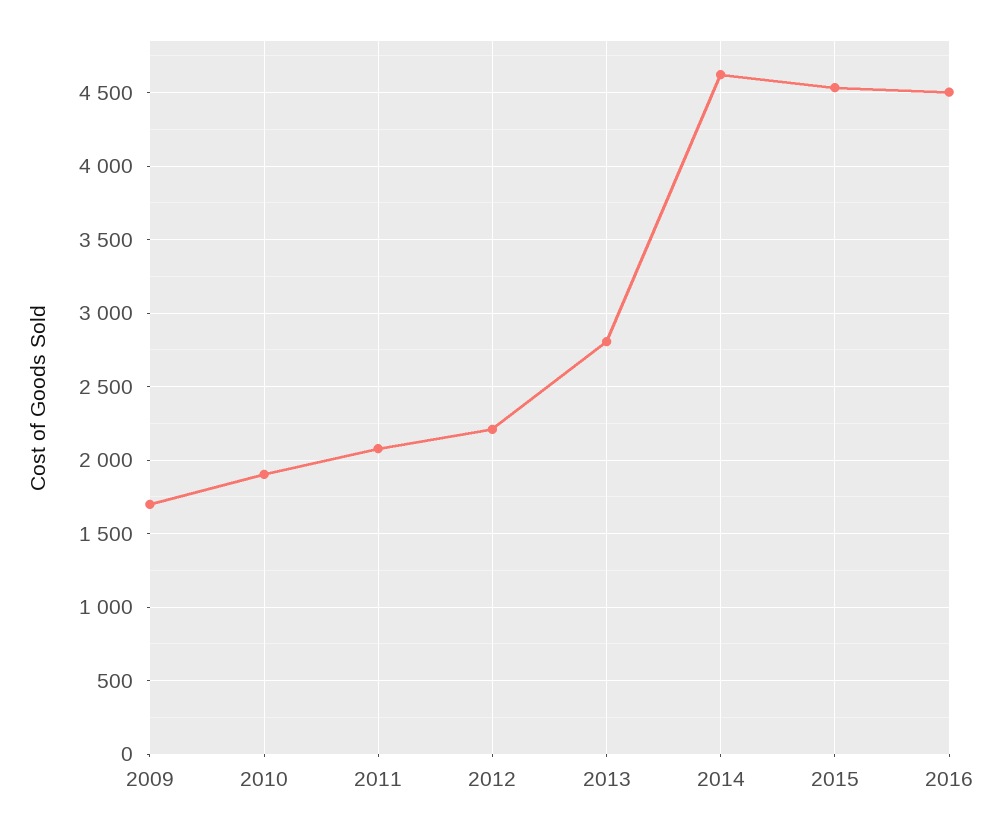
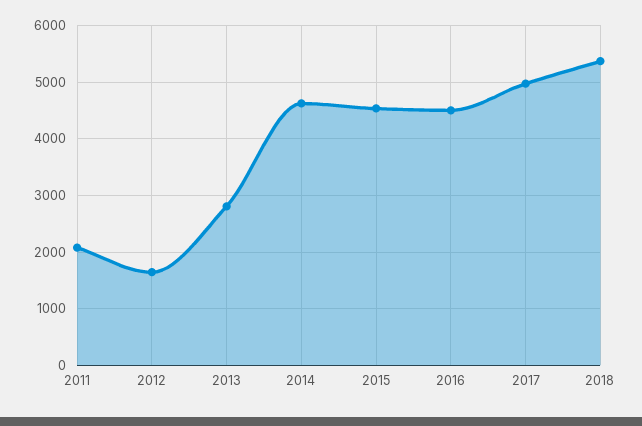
2009: 1700 -> none
2010: 1900 -> none
2012: 2200 -> 1600
2017: none -> 5000
2018: none -> 5400

